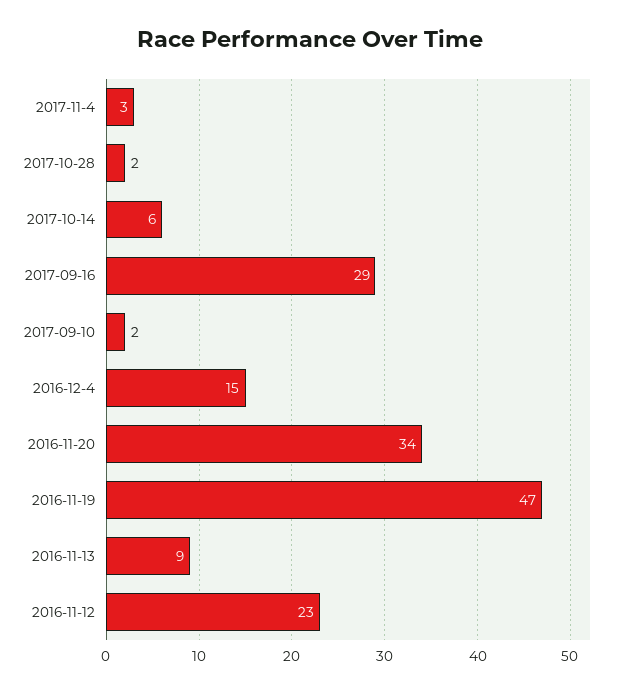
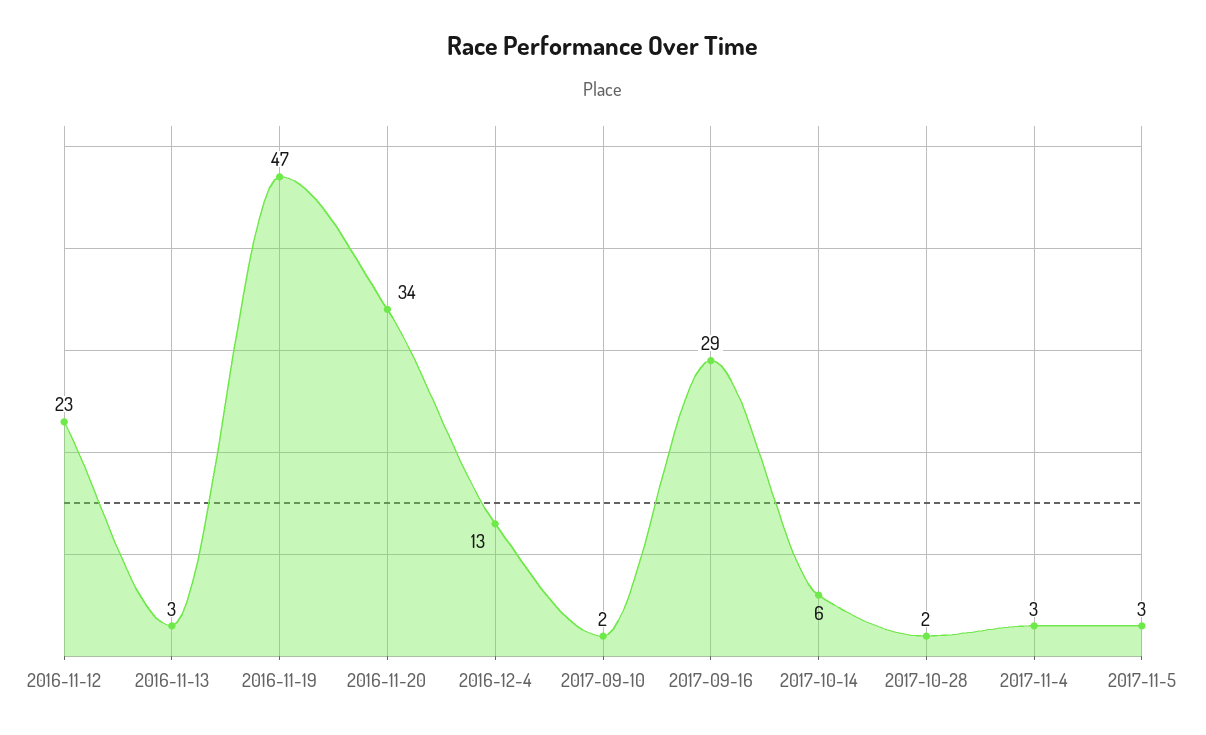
2016-12-4: 15 -> 13
2016-11-13: 9 -> 3
2017-11-5: none -> 3

